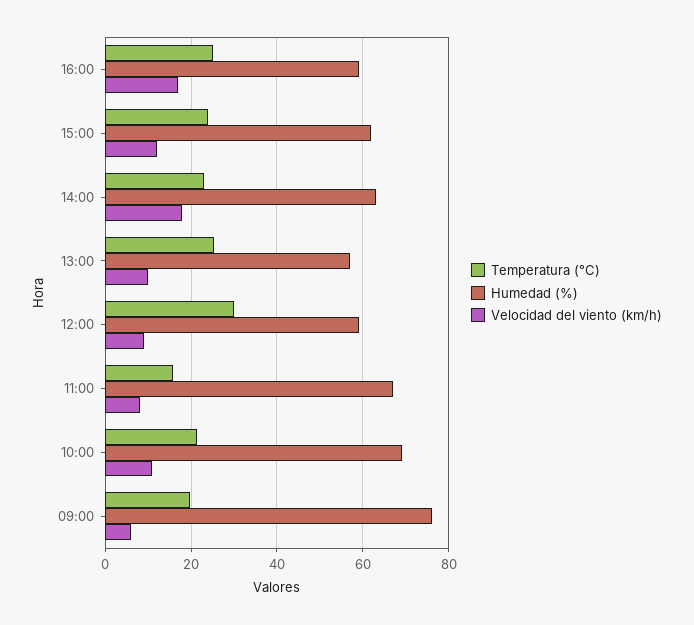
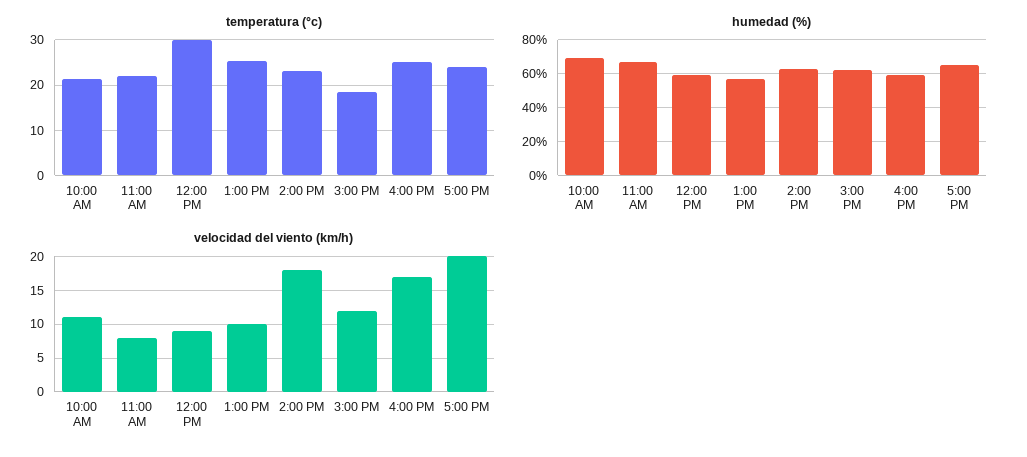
Temperatura (°C), 15:00: 24 -> 18
Temperatura (°C), 11:00: 16 -> 22
Temperatura (°C), 09:00: 20 -> none
Humedad (%), 09:00: 76 -> none
Velocidad del viento (km/h), 09:00: 6 -> none
Temperatura (°C), 5:00 PM: none -> 24
Humedad (%), 5:00 PM: none -> 65
Velocidad del viento (km/h), 5:00 PM: none -> 20

